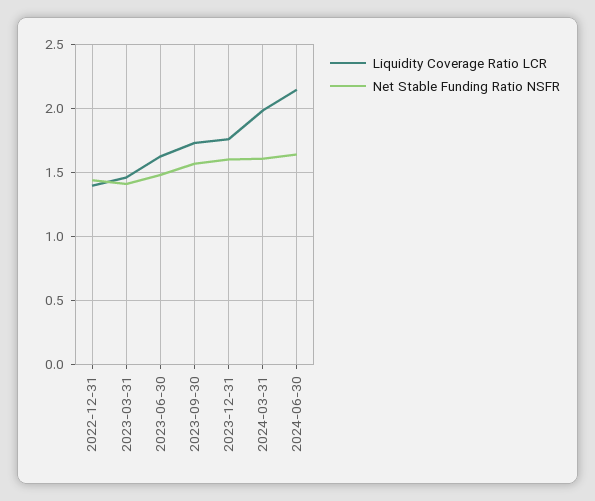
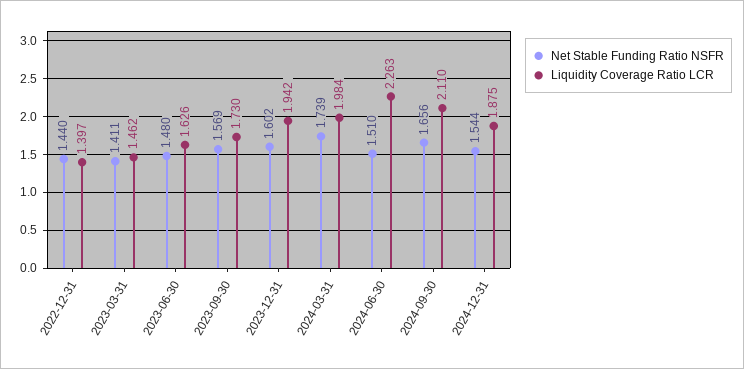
Liquidity Coverage Ratio LCR, 2023-12-31: 1.75 -> 1.942
Net Stable Funding Ratio NSFR, 2024-03-31: 1.6 -> 1.739
Liquidity Coverage Ratio LCR, 2024-06-30: 2.15 -> 2.263
Net Stable Funding Ratio NSFR, 2024-06-30: 1.65 -> 1.51
Net Stable Funding Ratio NSFR, 2024-09-30: none -> 1.656
Liquidity Coverage Ratio LCR, 2024-09-30: none -> 2.11
Net Stable Funding Ratio NSFR, 2024-12-31: none -> 1.544
Liquidity Coverage Ratio LCR, 2024-12-31: none -> 1.875

